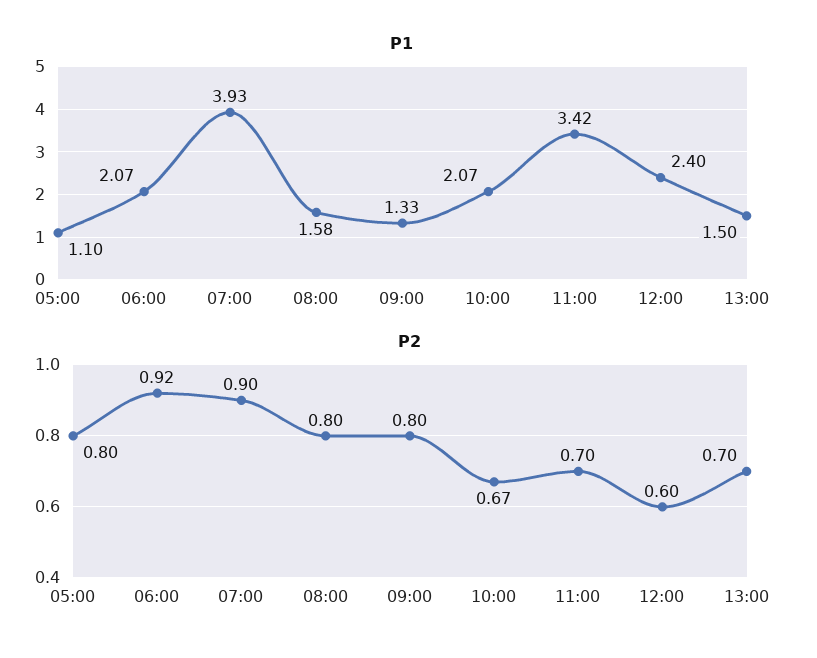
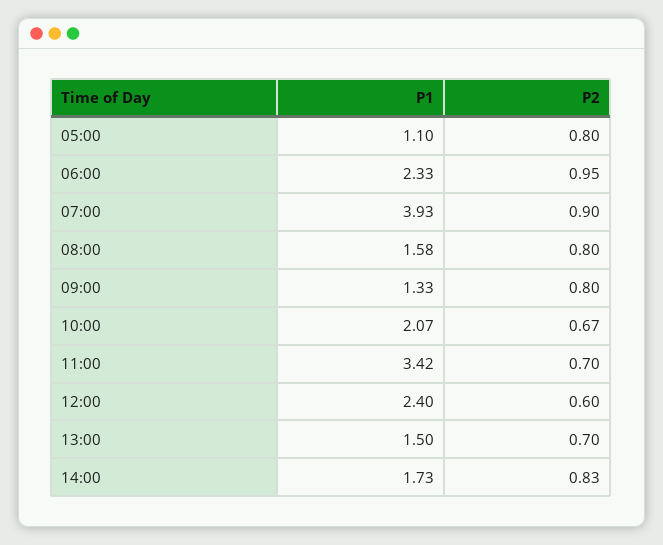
P1, 06:00: 2.07 -> 2.33
P2, 06:00: 0.92 -> 0.95
P1, 14:00: none -> 1.73
P2, 14:00: none -> 0.83

